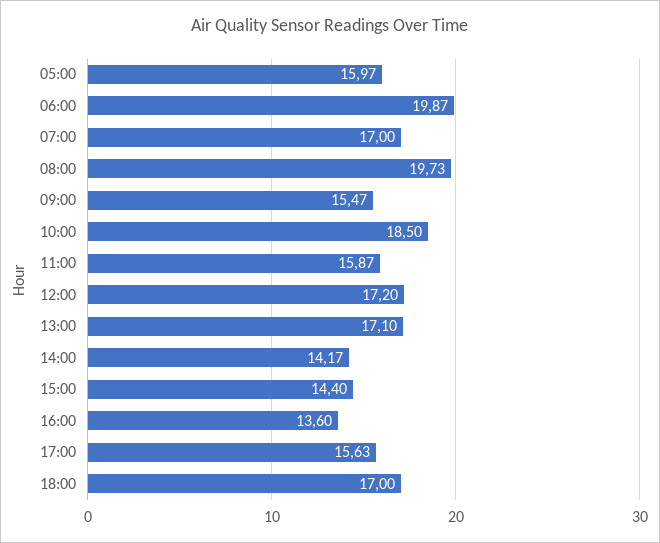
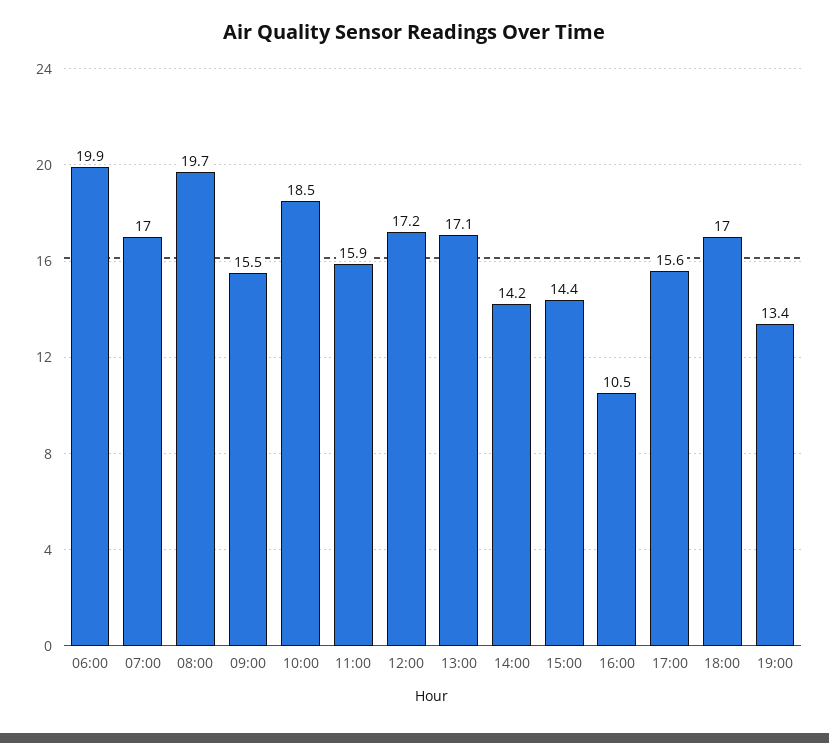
05:00: 15.97 -> none
16:00: 13.6 -> 10.5
19:00: none -> 13.4

